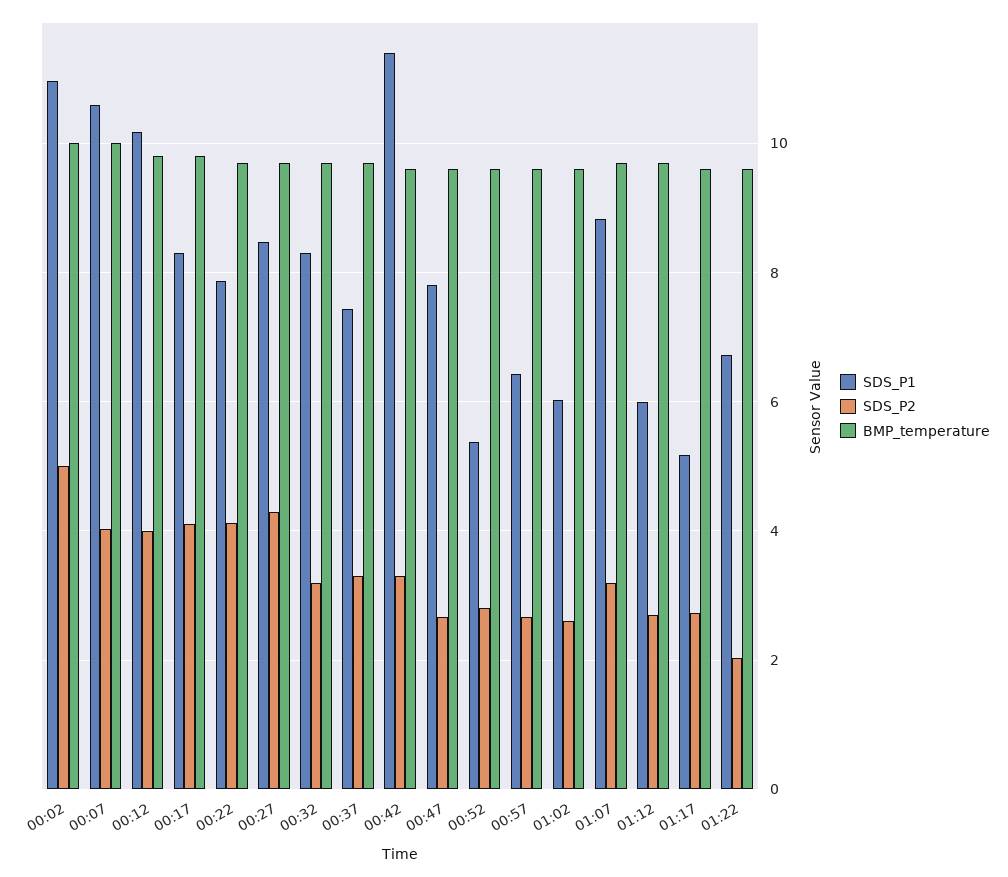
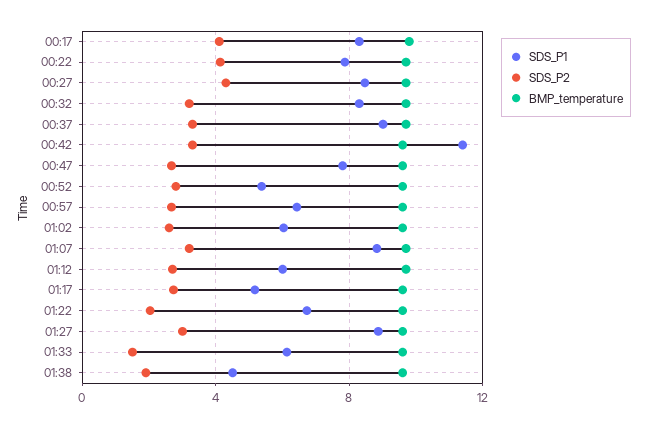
SDS_P1, 00:02: 11 -> none
SDS_P2, 00:02: 5 -> none
BMP_temperature, 00:02: 10 -> none
SDS_P1, 00:07: 10.6 -> none
SDS_P2, 00:07: 4 -> none
BMP_temperature, 00:07: 10 -> none
SDS_P1, 00:12: 10.2 -> none
SDS_P2, 00:12: 4 -> none
BMP_temperature, 00:12: 9.8 -> none
SDS_P1, 00:37: 7.4 -> 9
SDS_P1, 01:27: none -> 9
SDS_P2, 01:27: none -> 3
BMP_temperature, 01:27: none -> 9.5
SDS_P1, 01:33: none -> 6
SDS_P2, 01:33: none -> 1.5
BMP_temperature, 01:33: none -> 9.5
SDS_P1, 01:38: none -> 4.5
SDS_P2, 01:38: none -> 2
BMP_temperature, 01:38: none -> 9.5

